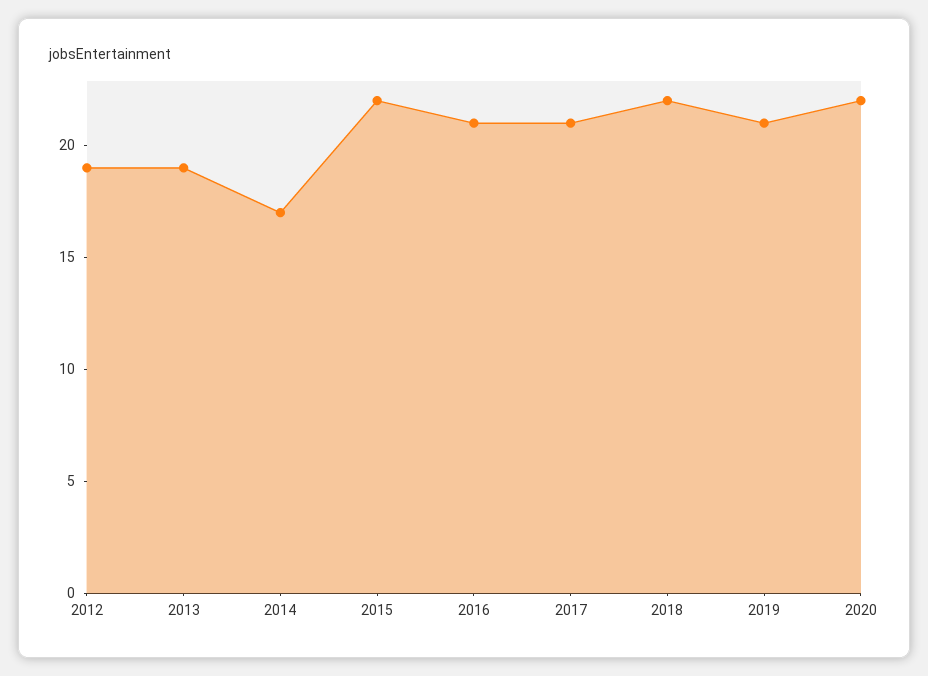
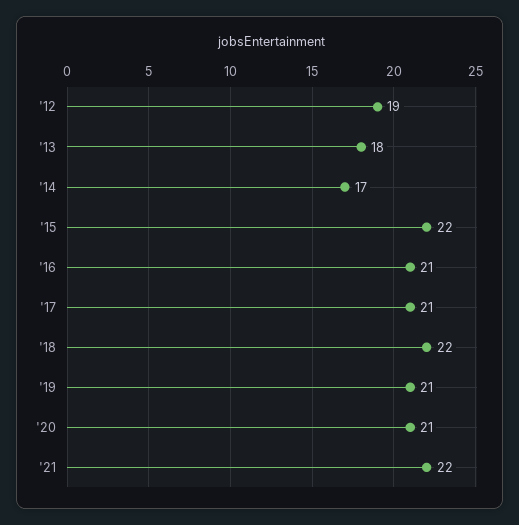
2013: 19 -> 18
2020: 22 -> 21
'21: none -> 22

